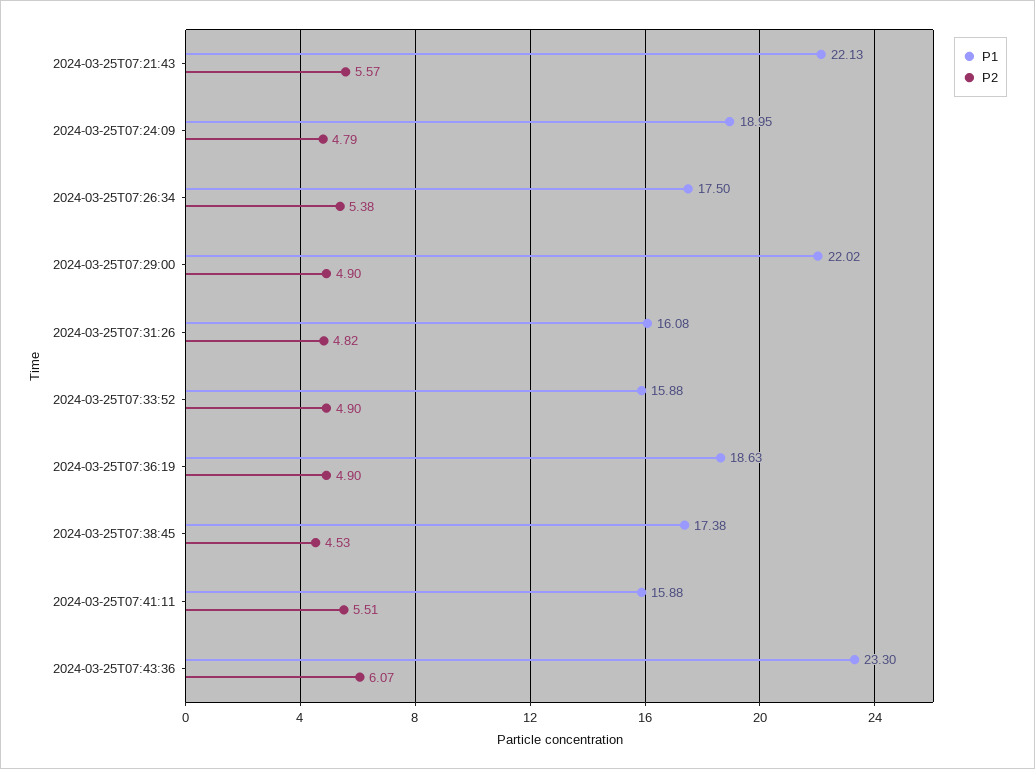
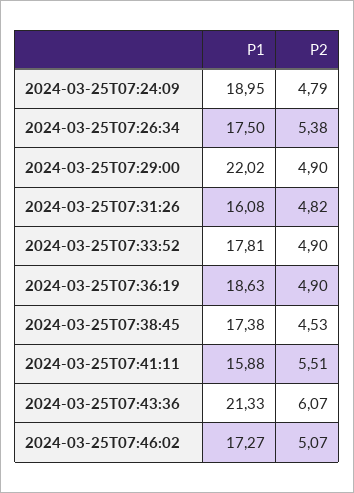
P1, 2024-03-25T07:21:43: 22.13 -> none
P2, 2024-03-25T07:21:43: 5.57 -> none
P1, 2024-03-25T07:33:52: 15.88 -> 17.81
P1, 2024-03-25T07:43:36: 23.3 -> 21.33
P1, 2024-03-25T07:46:02: none -> 17.27
P2, 2024-03-25T07:46:02: none -> 5.07

